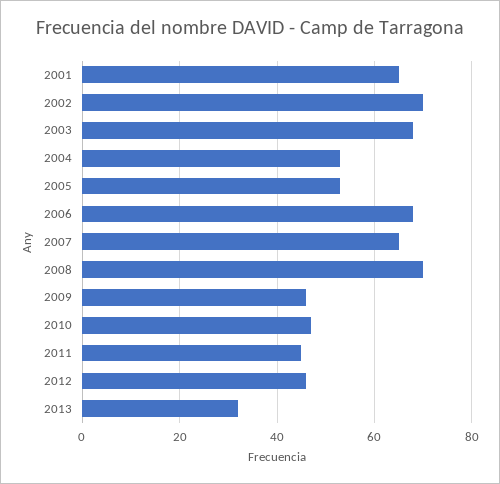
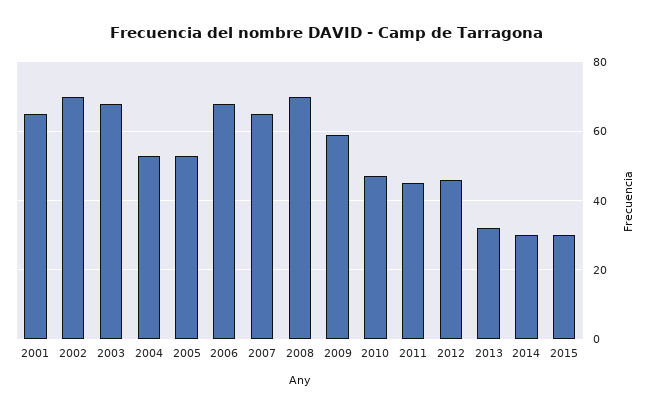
2009: 45 -> 60
2014: none -> 30
2015: none -> 30

